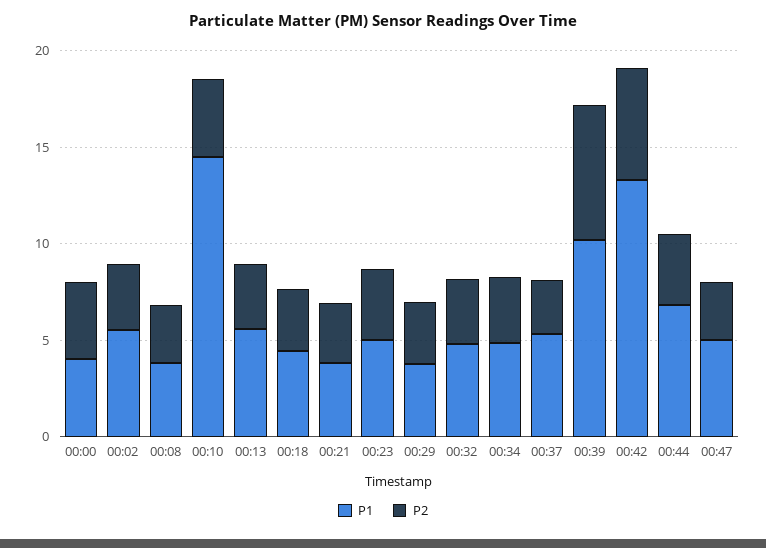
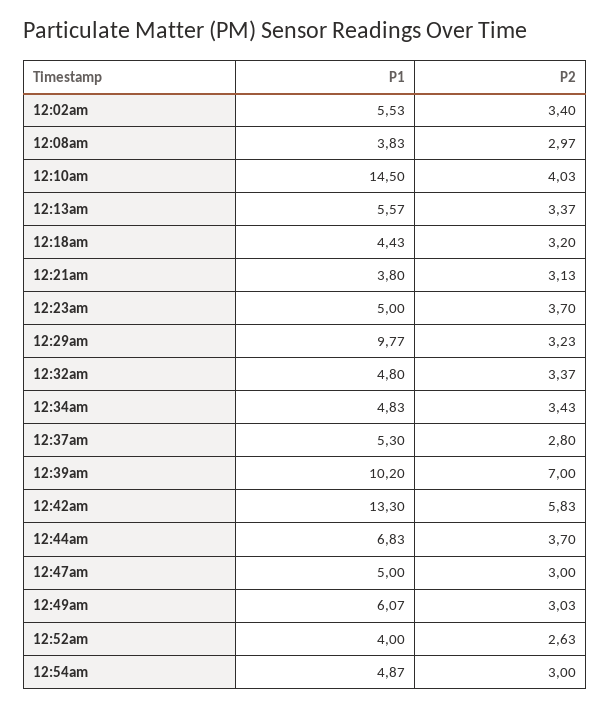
P1, 00:00: 4 -> none
P2, 00:00: 4 -> none
P1, 00:29: 4 -> 9.77
P1, 12:49am: none -> 6.07
P2, 12:49am: none -> 3.03
P1, 12:52am: none -> 4
P2, 12:52am: none -> 2.63
P1, 12:54am: none -> 4.87
P2, 12:54am: none -> 3

